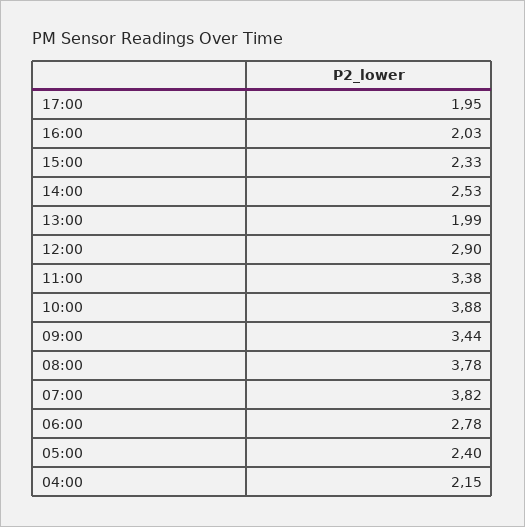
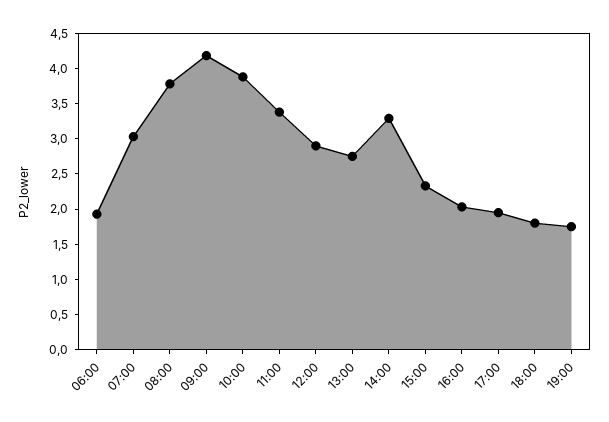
14:00: 2.53 -> 3.25
13:00: 1.99 -> 2.75
09:00: 3.44 -> 4.25
07:00: 3.82 -> 3
06:00: 2.78 -> 2
05:00: 2.4 -> none
04:00: 2.15 -> none
18:00: none -> 1.75
19:00: none -> 1.75

